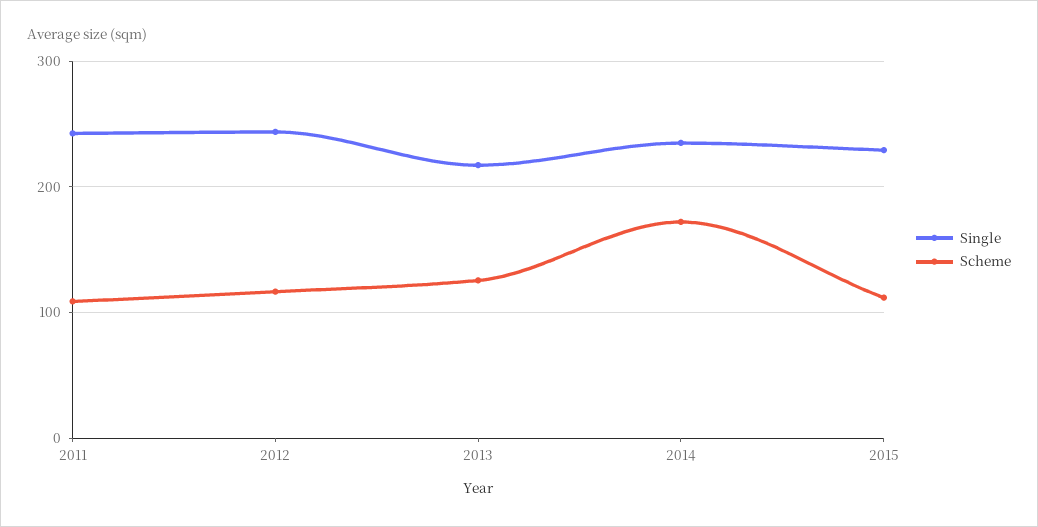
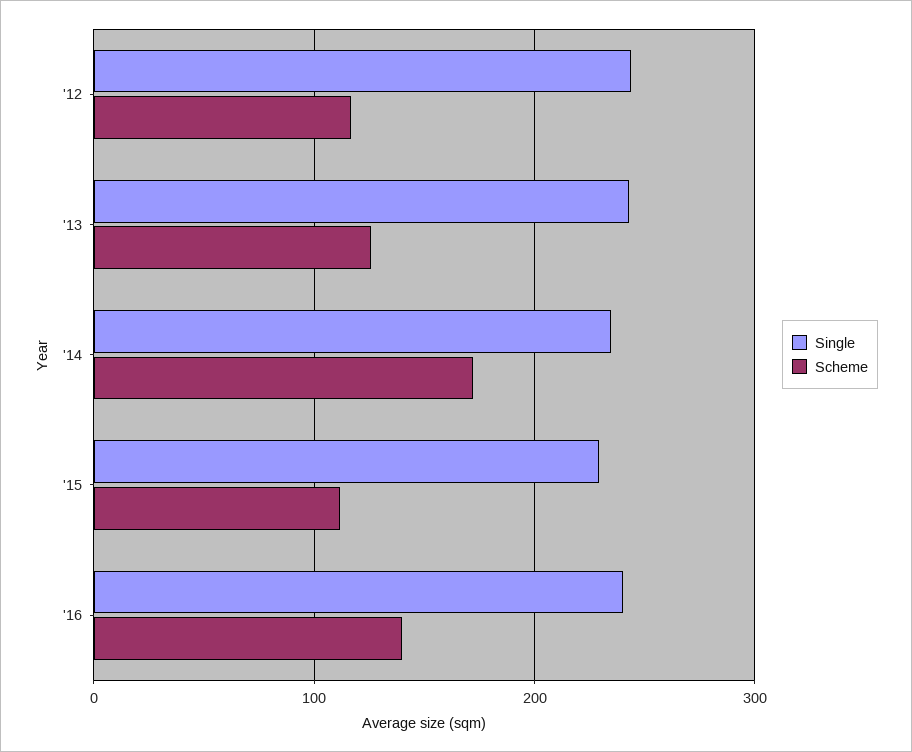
Single, 2011: 240 -> none
Scheme, 2011: 110 -> none
Single, 2013: 220 -> 240
Single, '16: none -> 240
Scheme, '16: none -> 140

